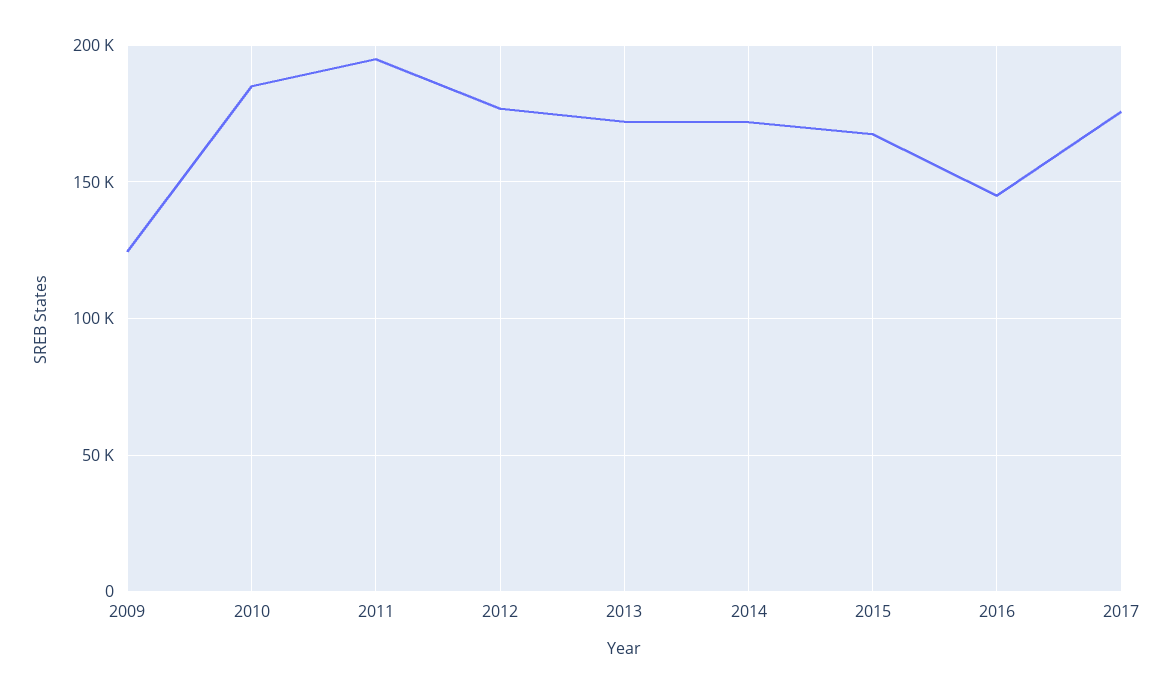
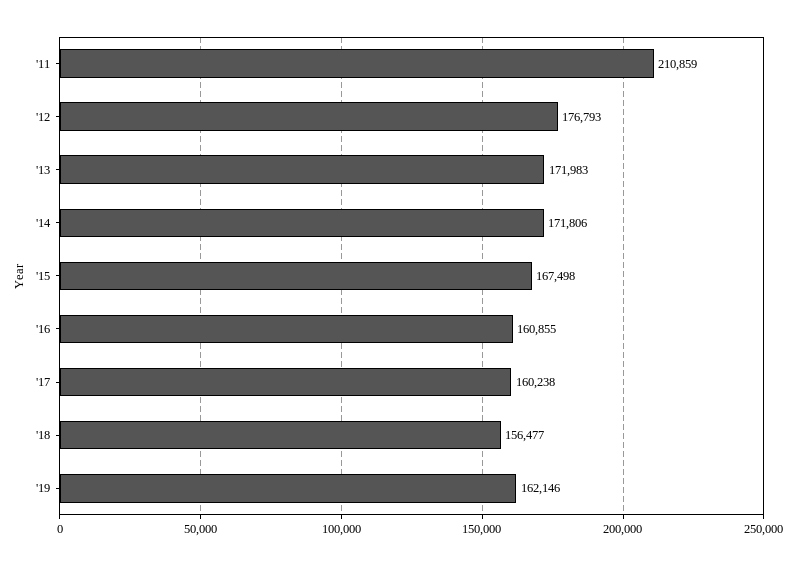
2009: 125000 -> none
2010: 185000 -> none
2011: 195000 -> 210859
2016: 145000 -> 160855
2017: 175000 -> 160238
'18: none -> 156477
'19: none -> 162146

